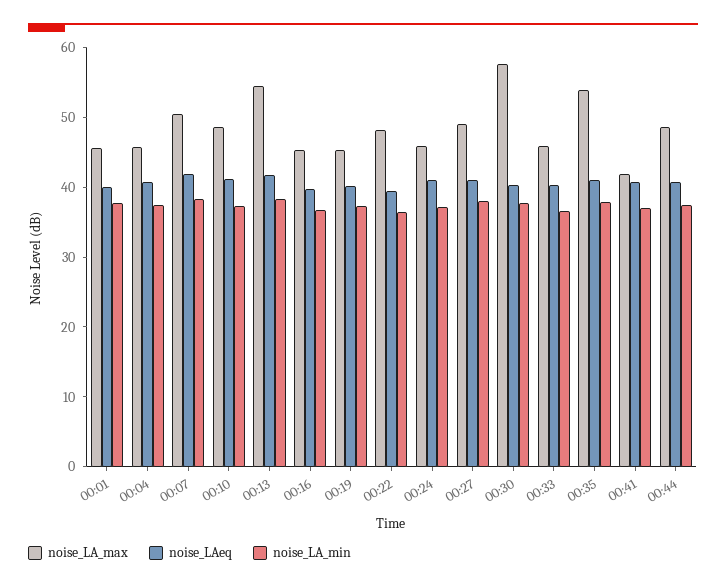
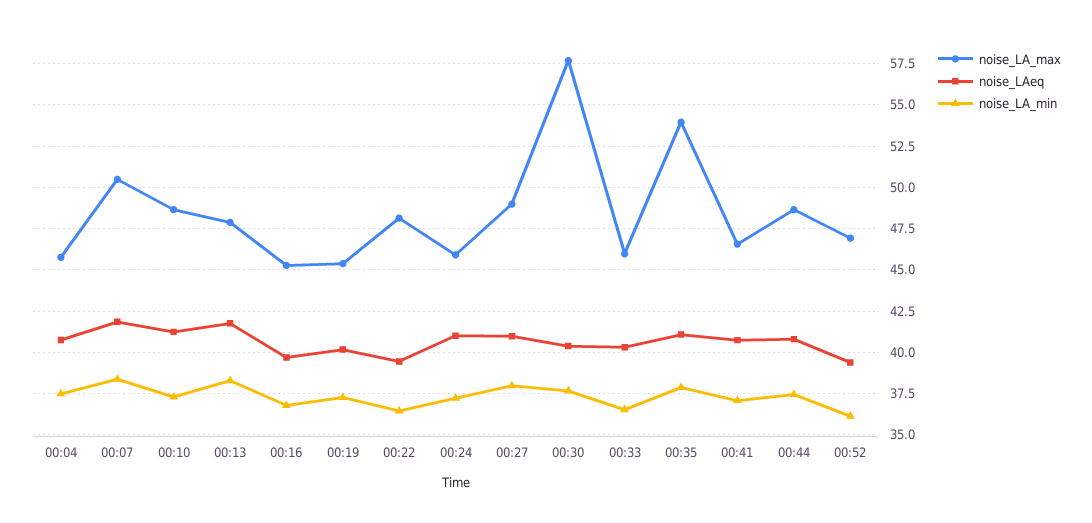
noise_LA_max, 00:01: 46 -> none
noise_LAeq, 00:01: 40 -> none
noise_LA_min, 00:01: 38 -> none
noise_LA_max, 00:13: 54 -> 48
noise_LA_max, 00:41: 42 -> 46.5
noise_LA_max, 00:52: none -> 47
noise_LAeq, 00:52: none -> 39.5
noise_LA_min, 00:52: none -> 36

